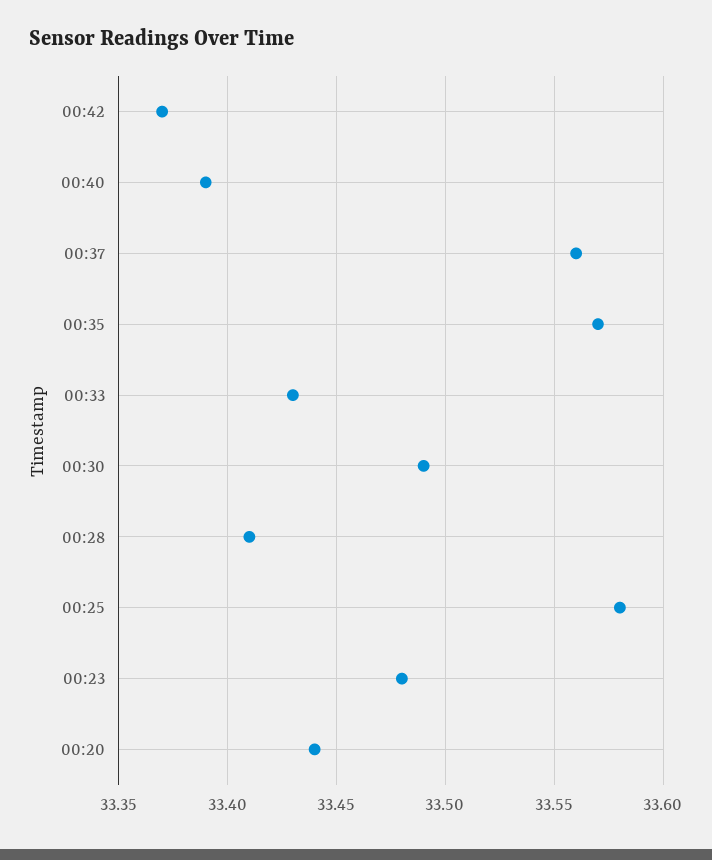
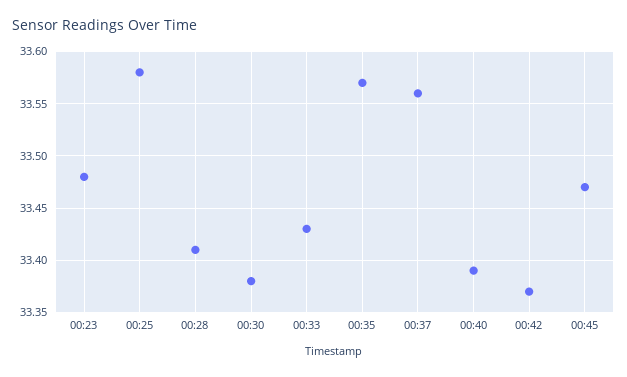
00:30: 33.49 -> 33.38
00:20: 33.44 -> none
00:45: none -> 33.47

